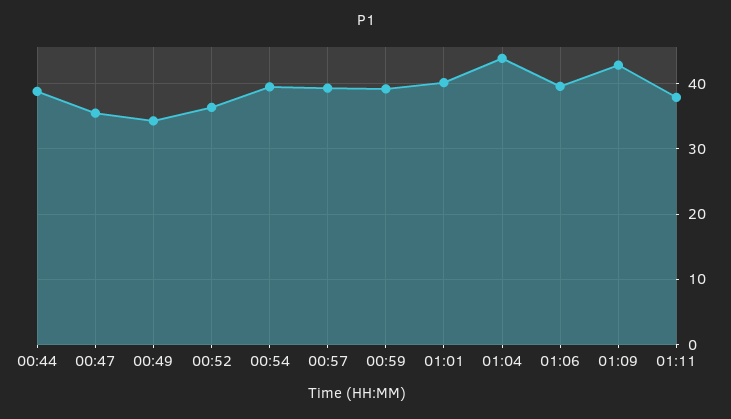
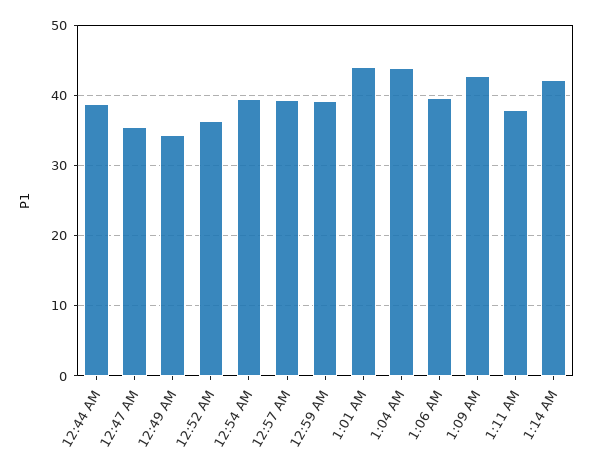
01:01: 40 -> 44
1:14 AM: none -> 42

